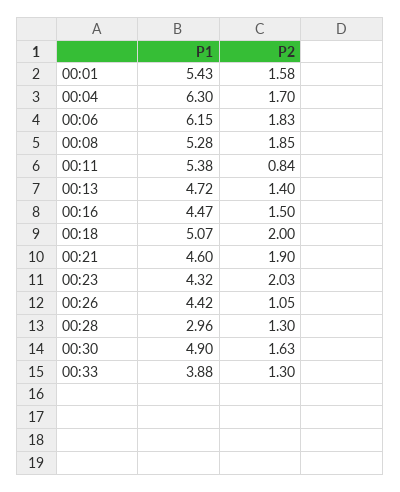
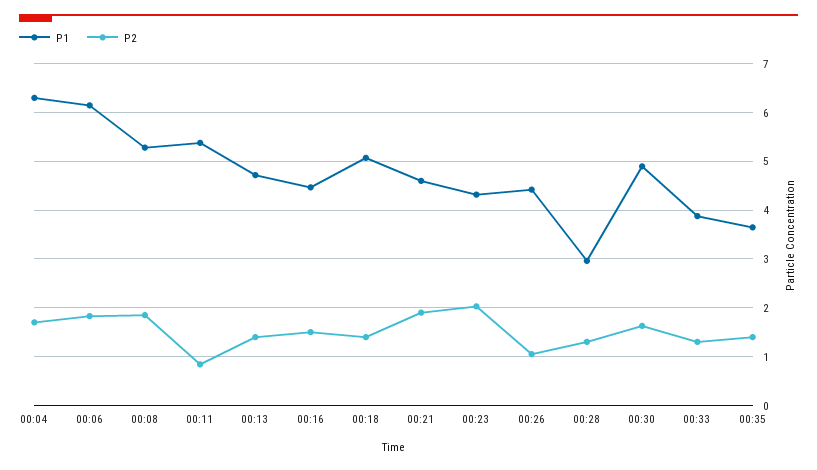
P1, 00:01: 5.43 -> none
P2, 00:01: 1.58 -> none
P2, 00:18: 2 -> 1.4
P1, 00:35: none -> 3.6
P2, 00:35: none -> 1.4

